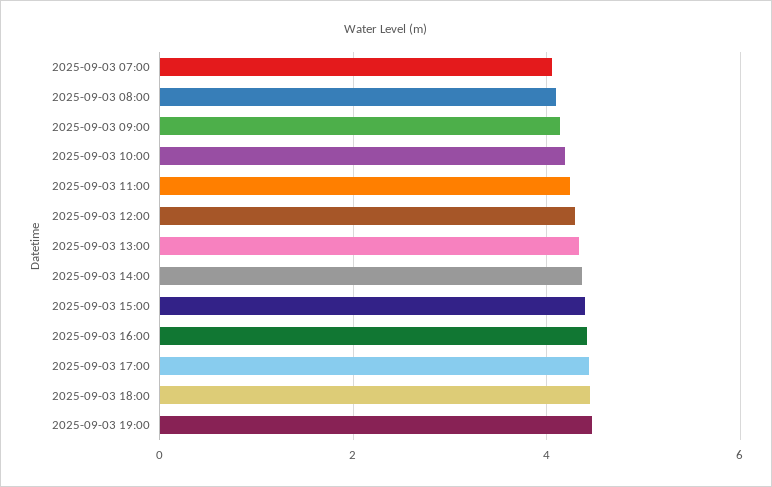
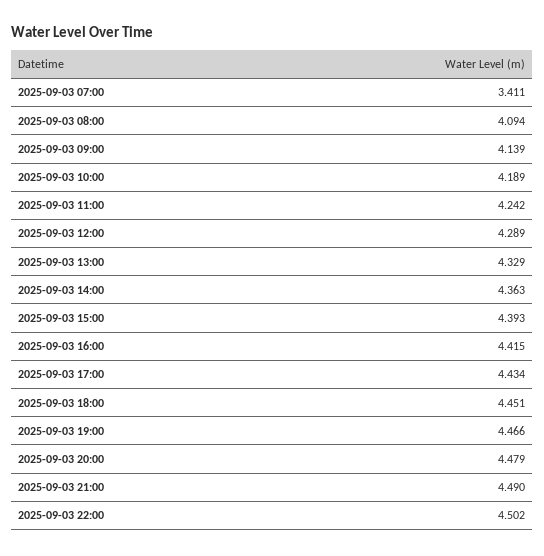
2025-09-03 07:00: 4 -> 3.411
2025-09-03 20:00: none -> 4.479
2025-09-03 21:00: none -> 4.49
2025-09-03 22:00: none -> 4.502

